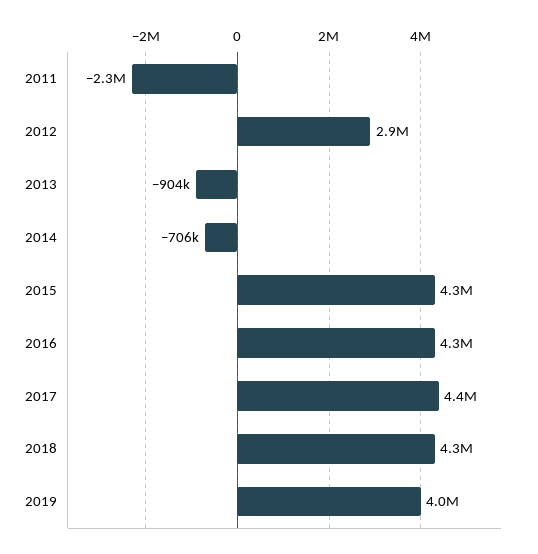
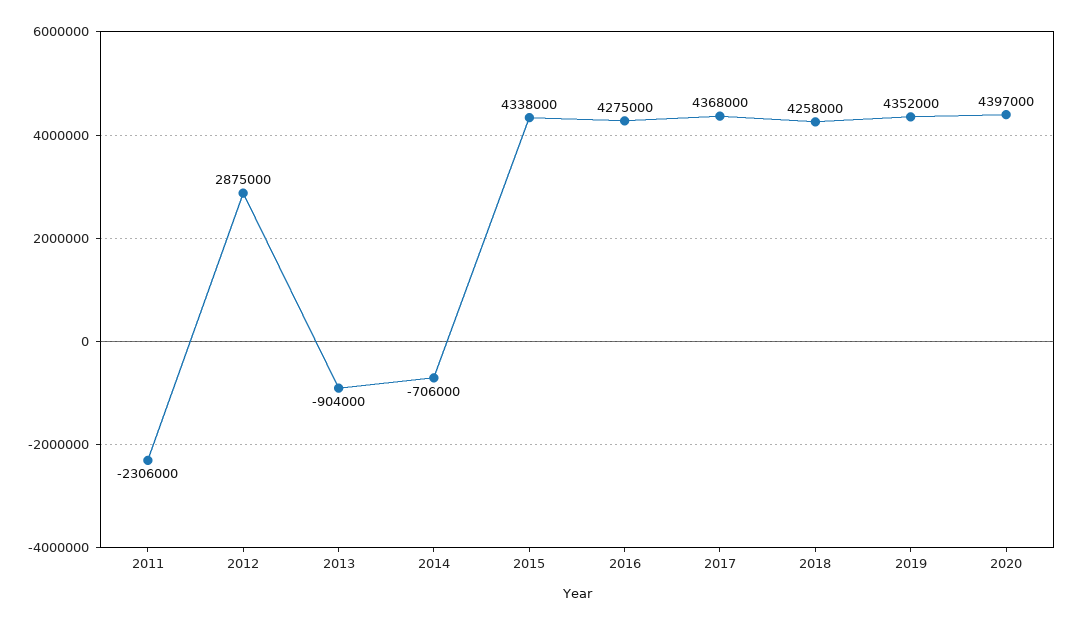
2019: 4000000 -> 4352000
2020: none -> 4397000

